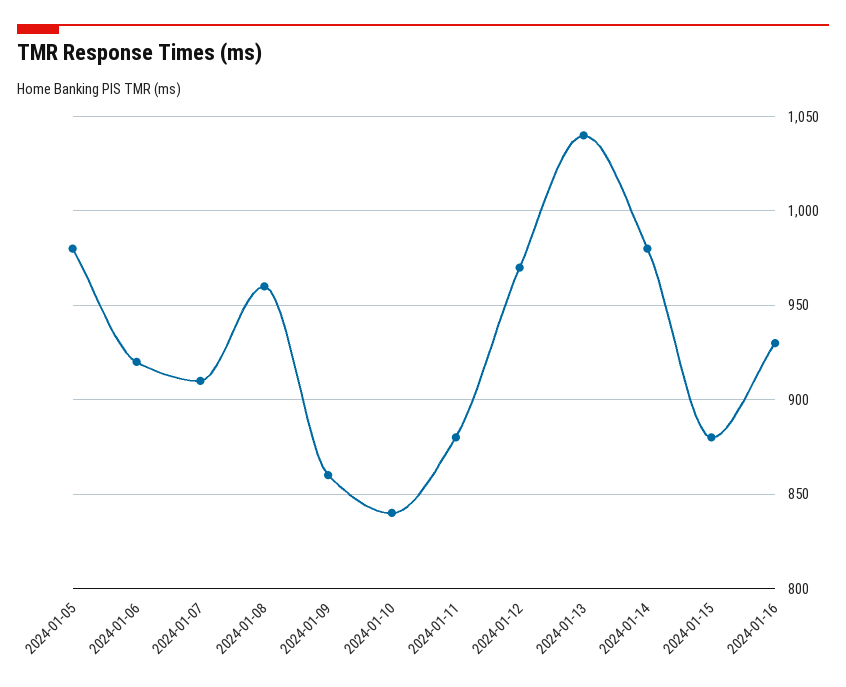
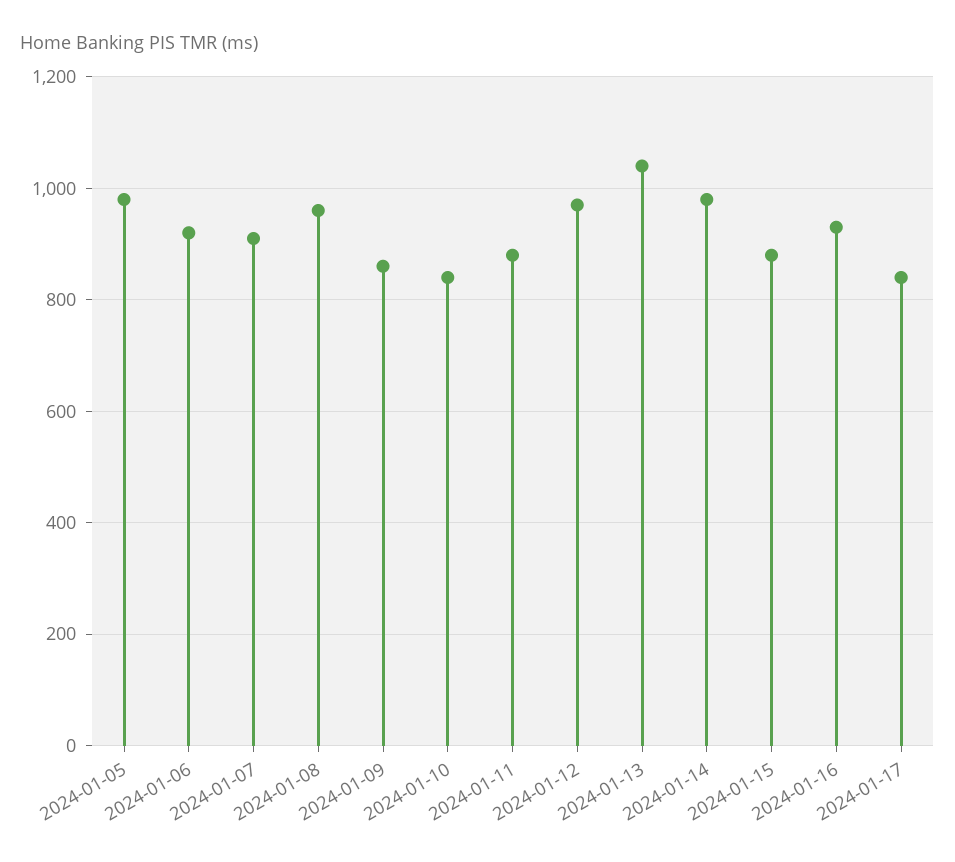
2024-01-17: none -> 840

